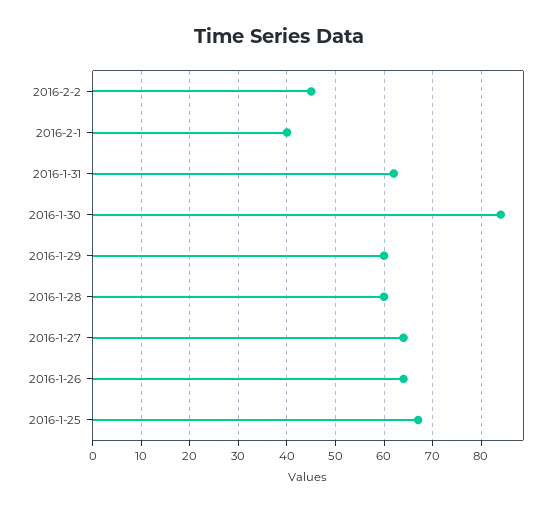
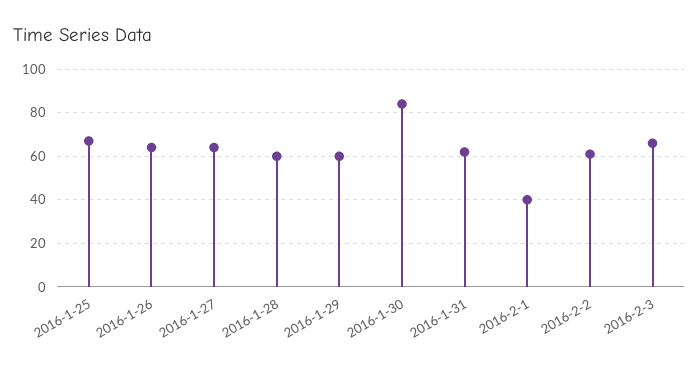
2016-2-2: 45 -> 60
2016-2-3: none -> 65

